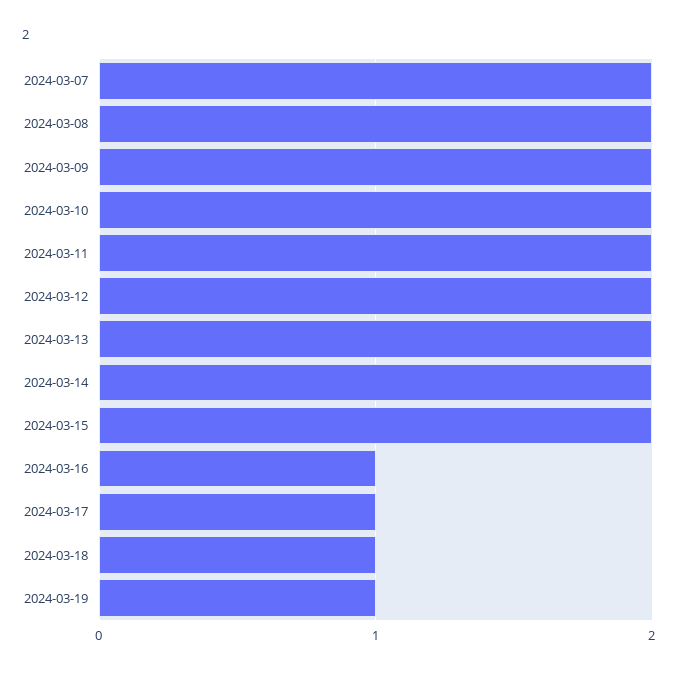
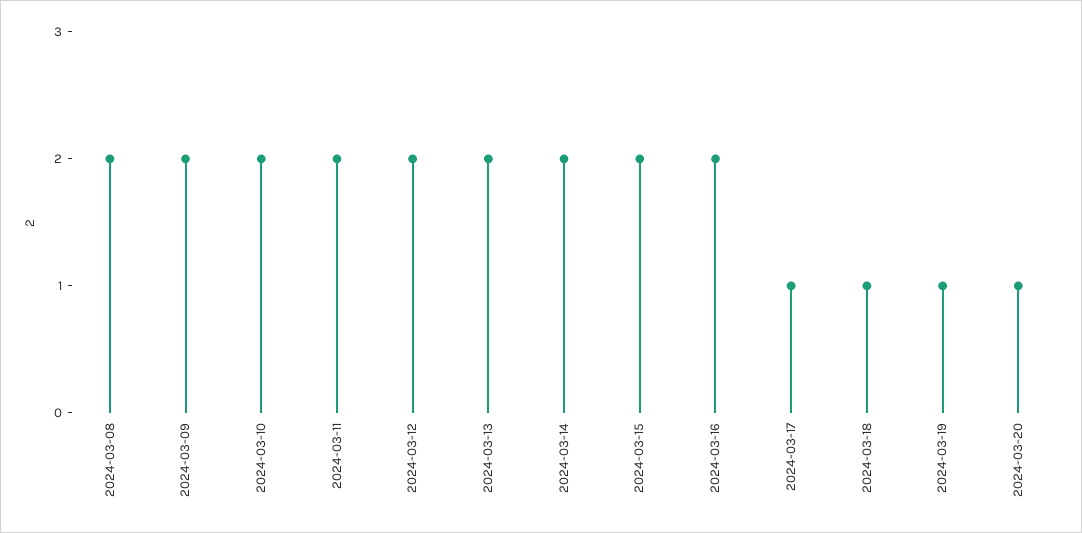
2024-03-07: 2 -> none
2024-03-16: 1 -> 2
2024-03-20: none -> 1

